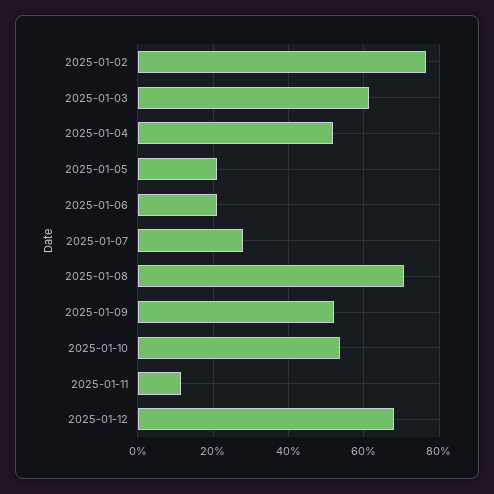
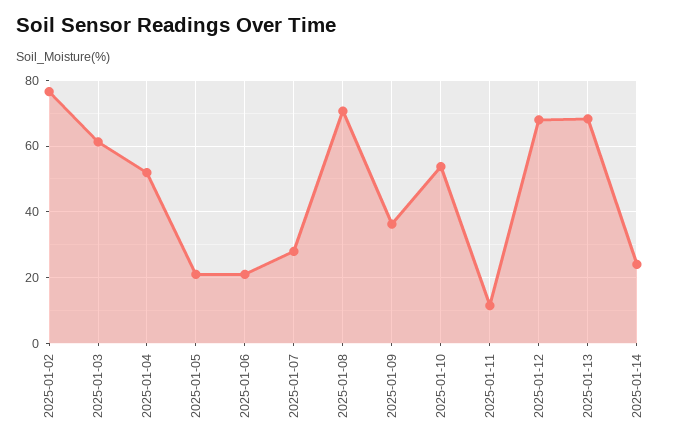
2025-01-09: 52 -> 36
2025-01-13: none -> 68
2025-01-14: none -> 24

